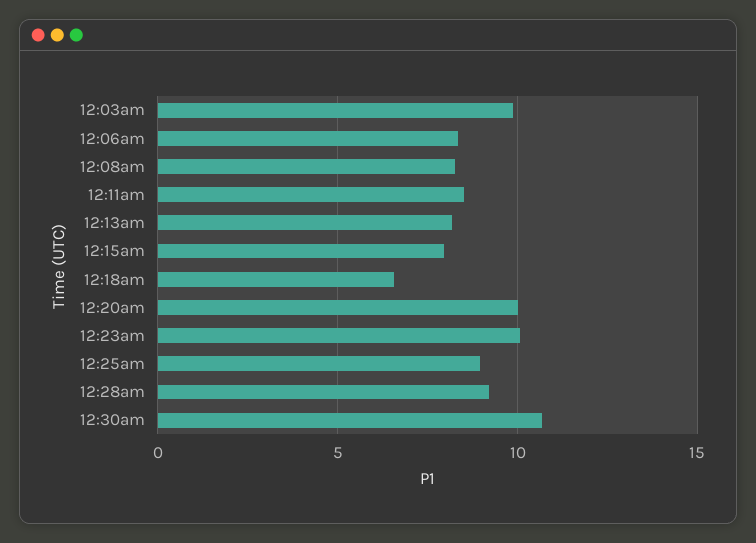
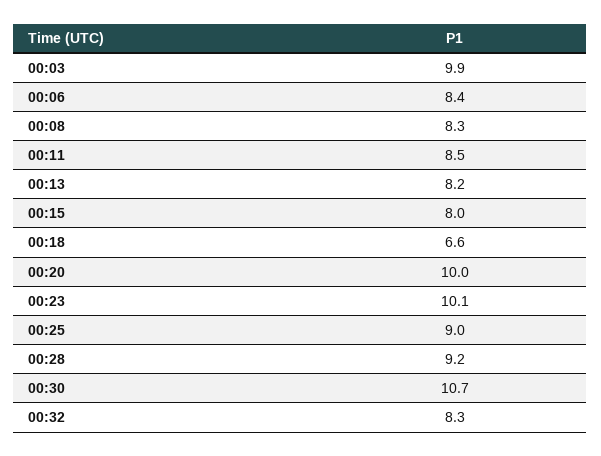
00:32: none -> 8.3

